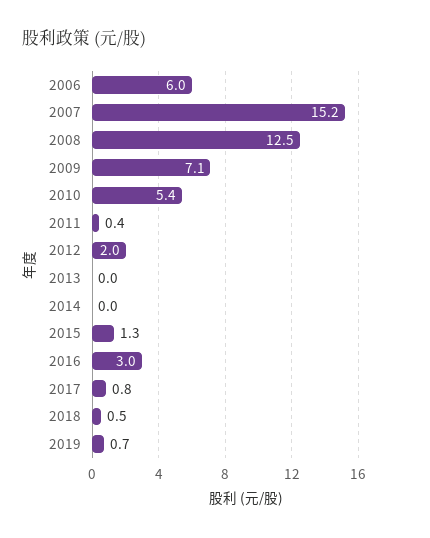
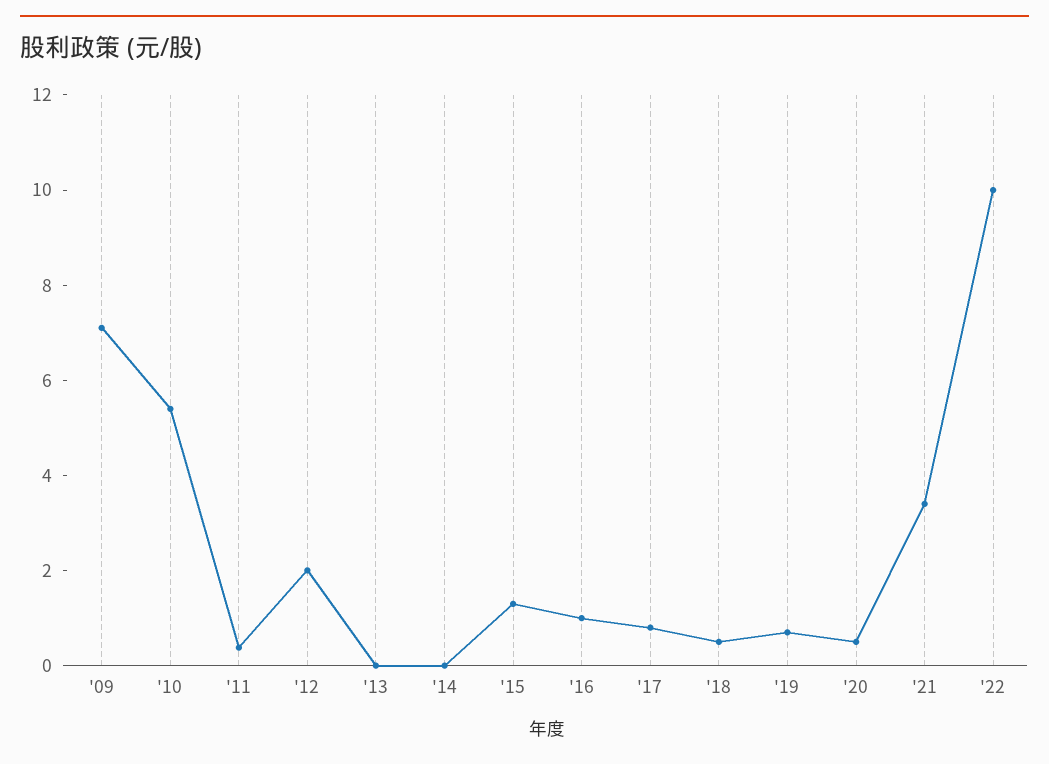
2006: 6 -> none
2007: 15.2 -> none
2008: 12.5 -> none
2016: 3 -> 1
'20: none -> 0.5
'21: none -> 3.5
'22: none -> 10

